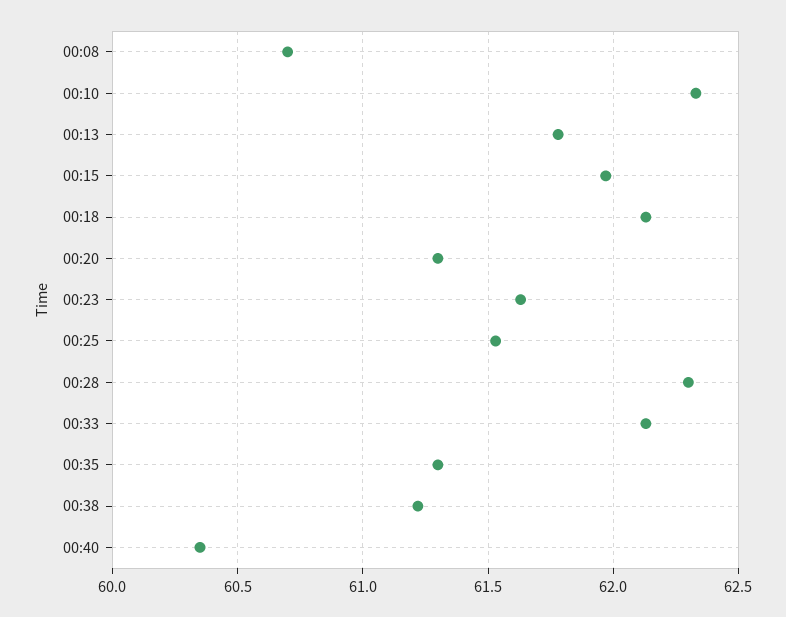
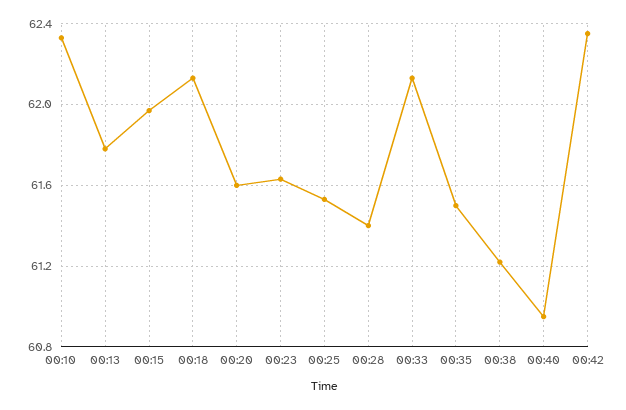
00:08: 60.7 -> none
00:20: 61.3 -> 61.6
00:28: 62.3 -> 61.4
00:35: 61.3 -> 61.5
00:40: 60.35 -> 60.95
00:42: none -> 62.35

